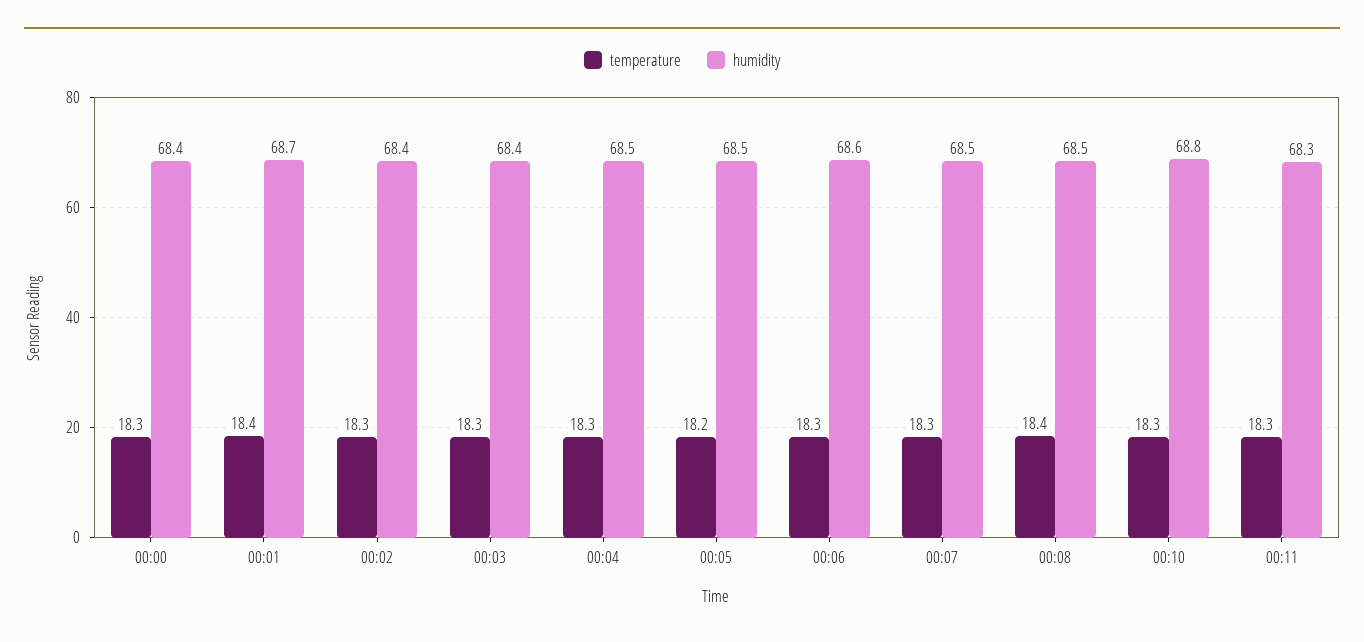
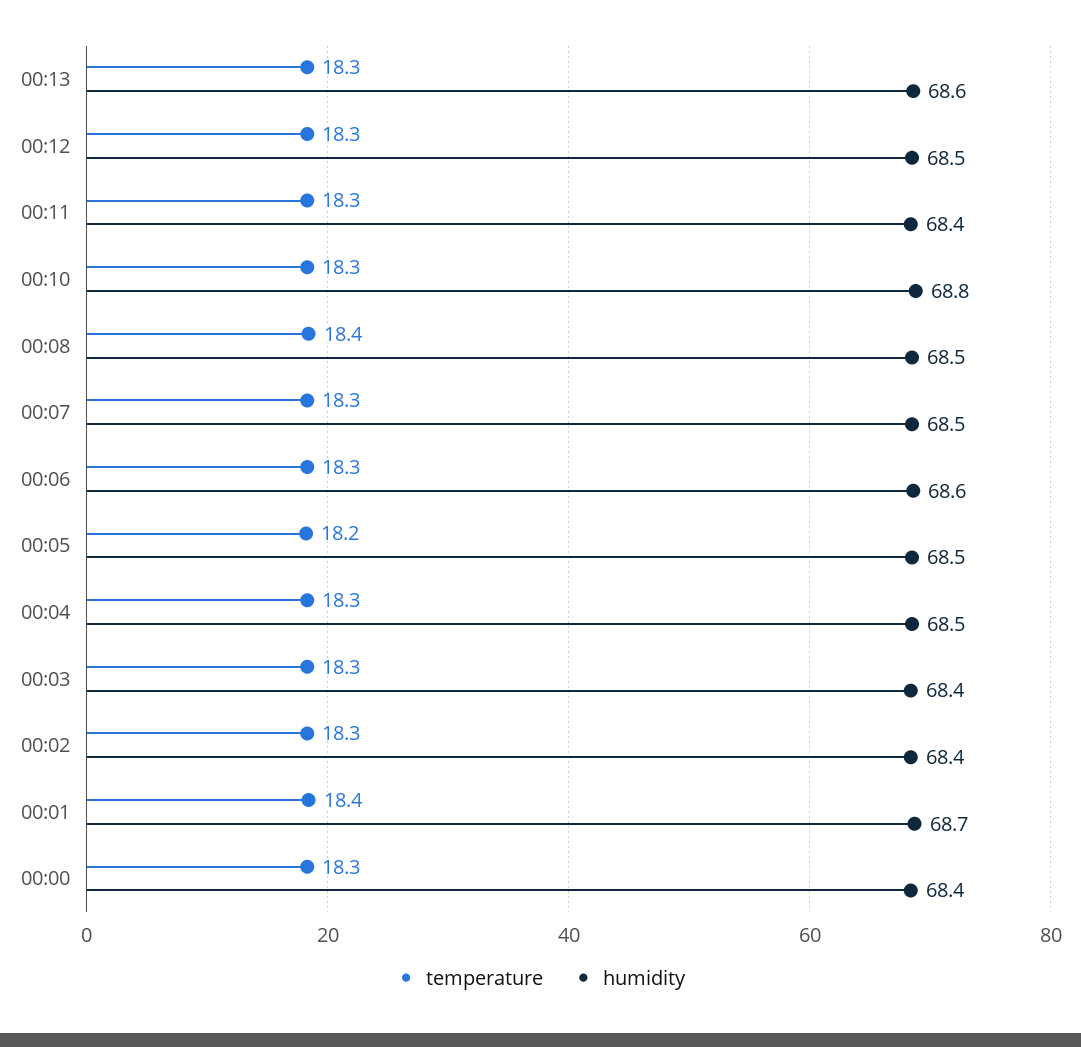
humidity, 00:11: 68.3 -> 68.4
temperature, 00:13: none -> 18.3
humidity, 00:13: none -> 68.6
temperature, 00:12: none -> 18.3
humidity, 00:12: none -> 68.5

